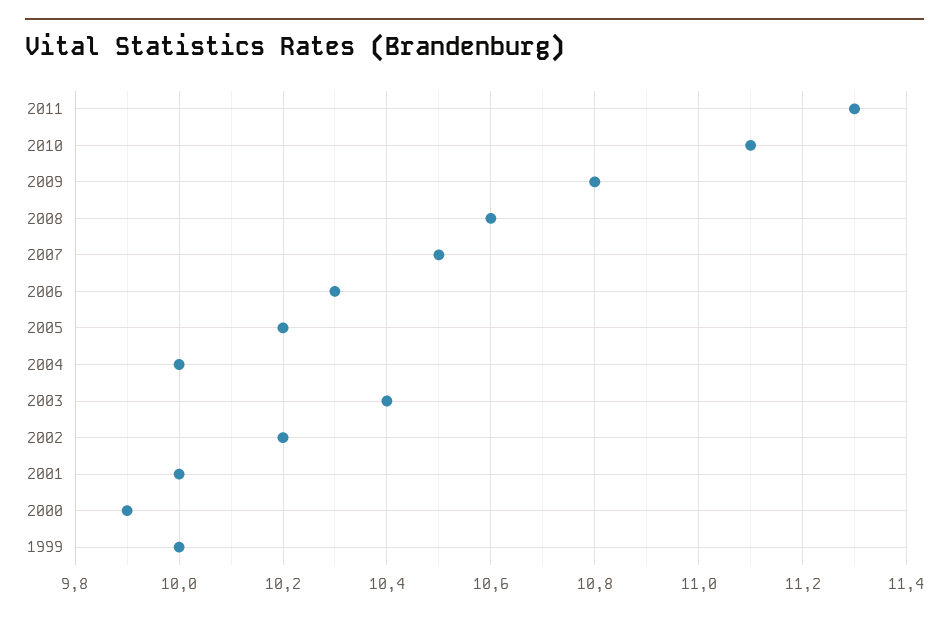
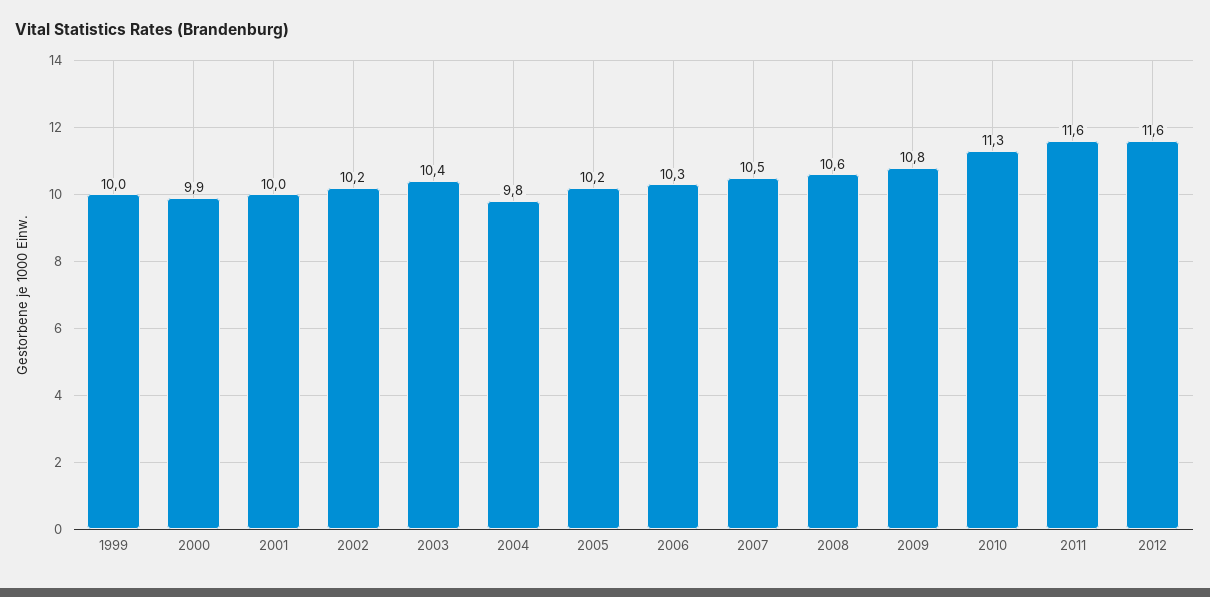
2011: 11.3 -> 11.6
2010: 11.1 -> 11.3
2004: 10 -> 9.8
2012: none -> 11.6

